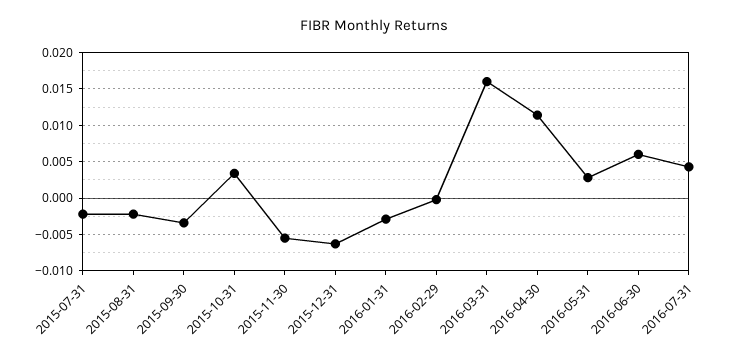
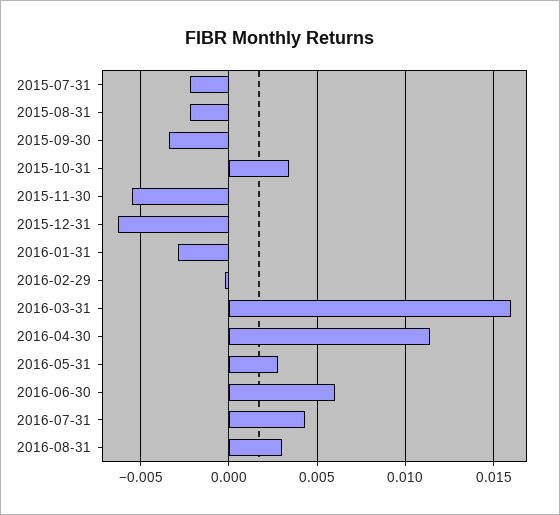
2016-08-31: none -> 0.003

